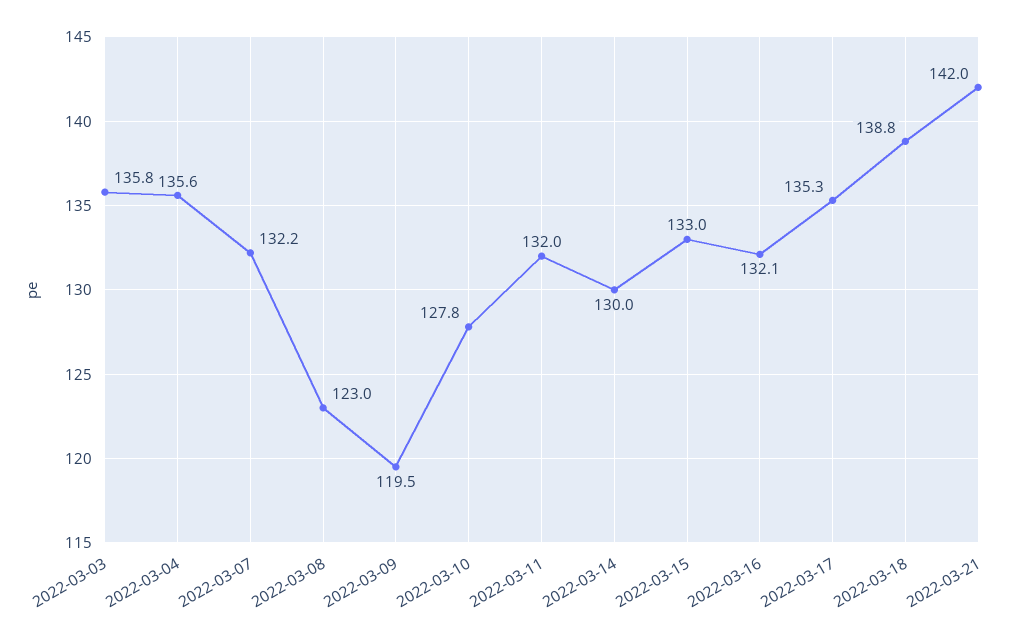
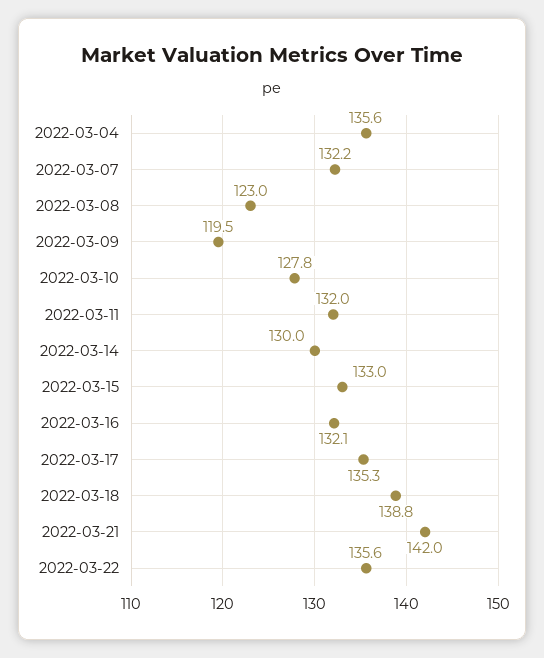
2022-03-03: 135.8 -> none
2022-03-22: none -> 135.6

